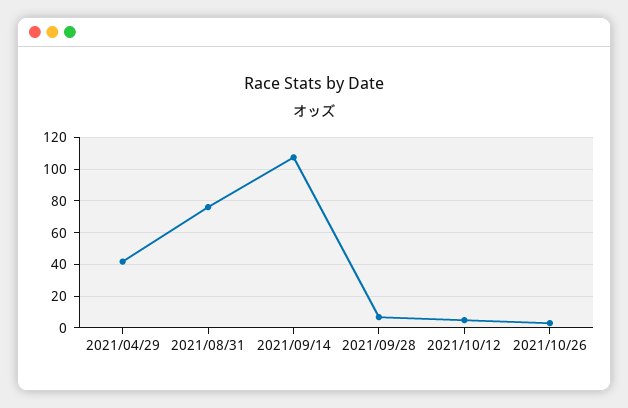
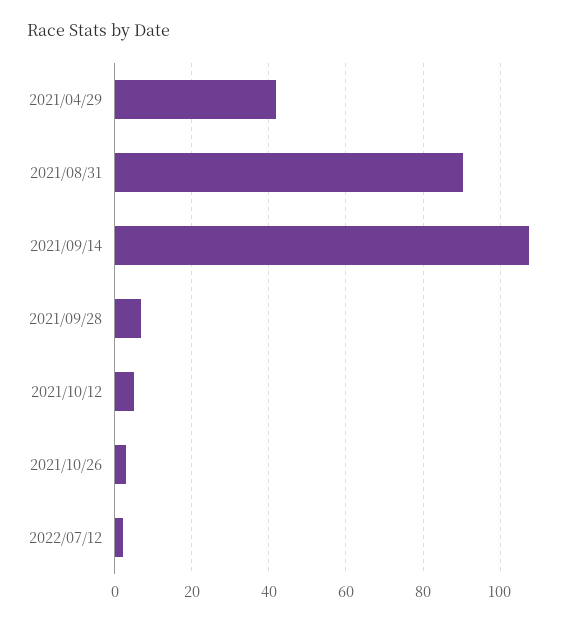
2021/08/31: 75 -> 90
2022/07/12: none -> 2

